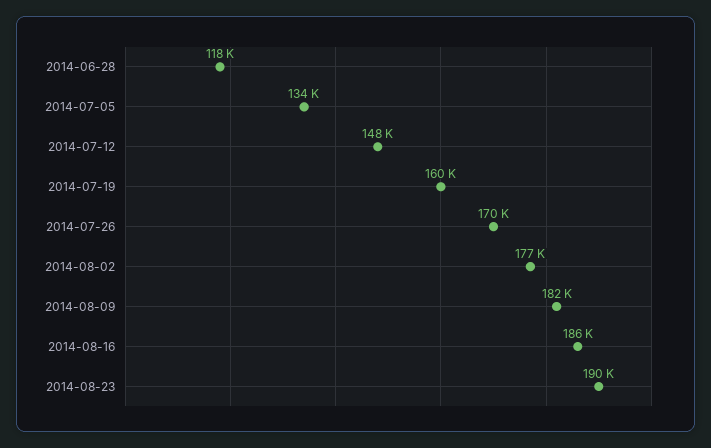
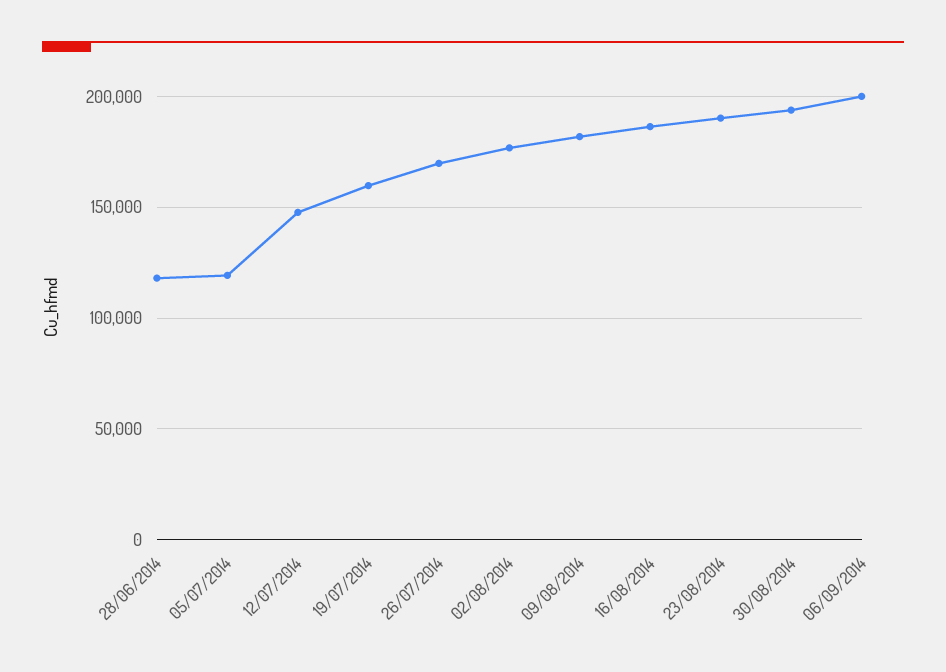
2014-07-05: 134000 -> 120000
30/08/2014: none -> 195000
06/09/2014: none -> 200000

